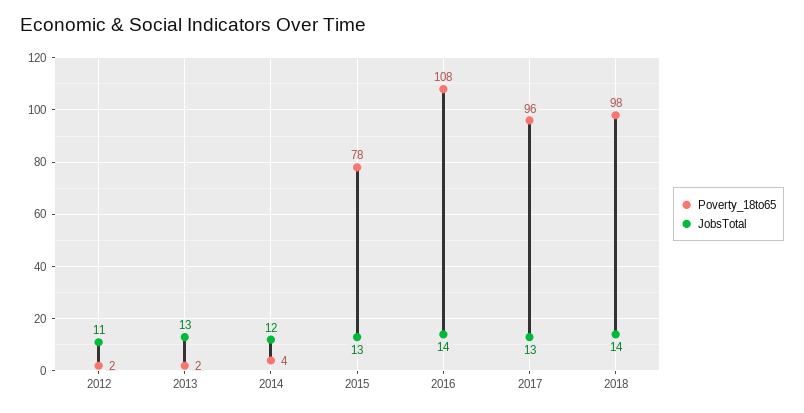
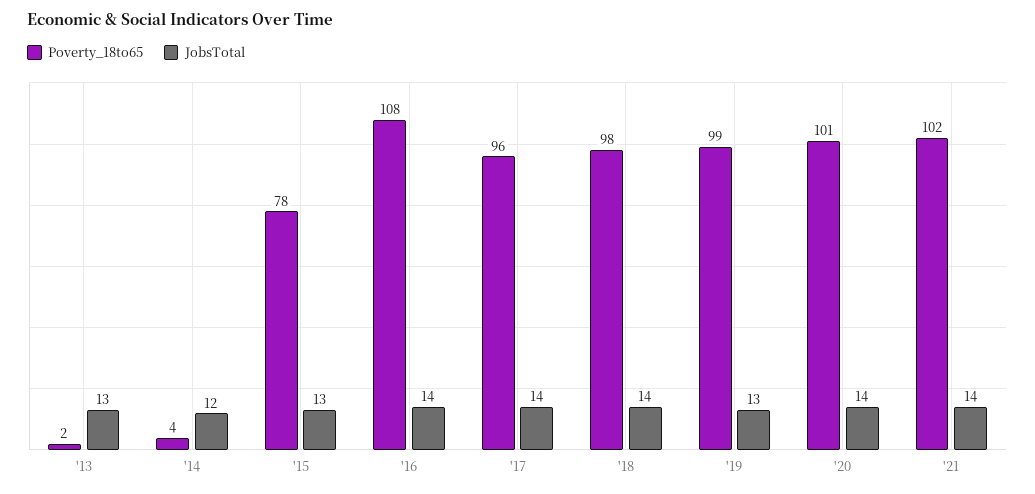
Poverty_18to65, 2012: 2 -> none
JobsTotal, 2012: 11 -> none
JobsTotal, 2017: 13 -> 14
Poverty_18to65, '19: none -> 99
JobsTotal, '19: none -> 13
Poverty_18to65, '20: none -> 101
JobsTotal, '20: none -> 14
Poverty_18to65, '21: none -> 102
JobsTotal, '21: none -> 14

